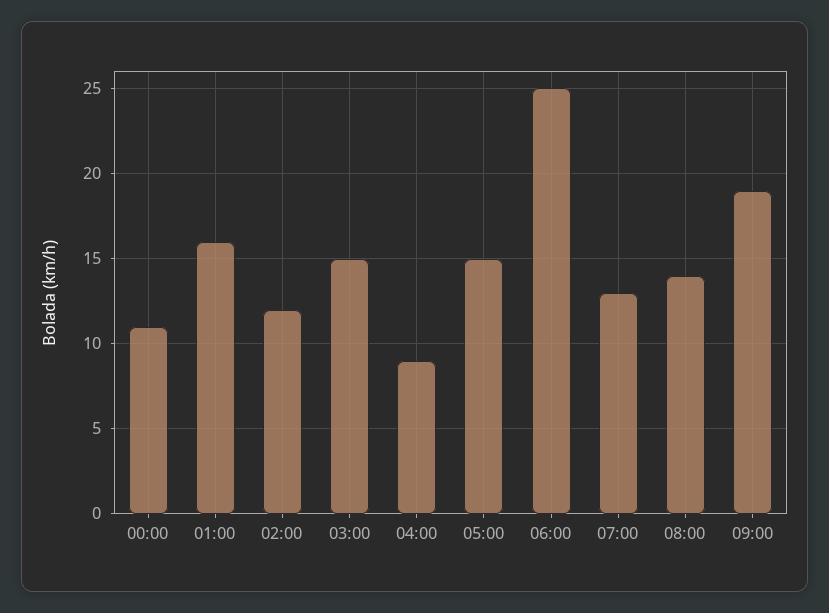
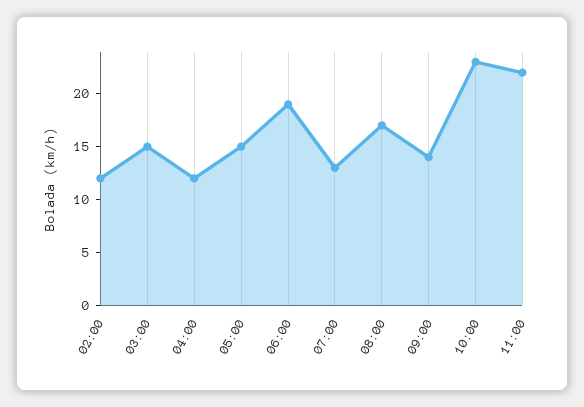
00:00: 11 -> none
01:00: 16 -> none
04:00: 9 -> 12
06:00: 25 -> 19
08:00: 14 -> 17
09:00: 19 -> 14
10:00: none -> 23
11:00: none -> 22

